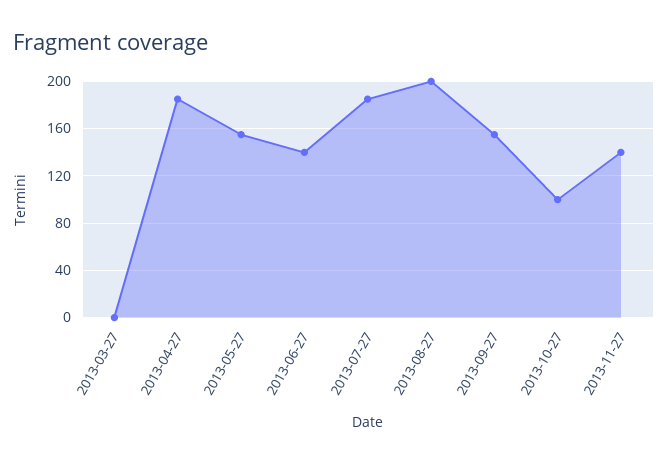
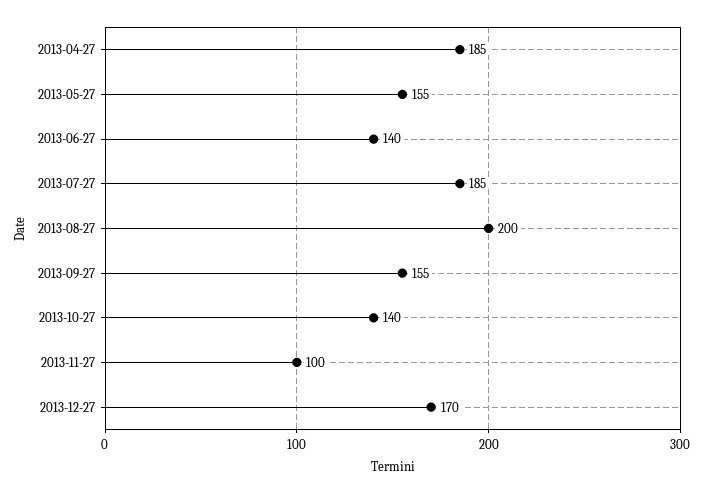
2013-03-27: 0 -> none
2013-10-27: 100 -> 140
2013-11-27: 140 -> 100
2013-12-27: none -> 170

